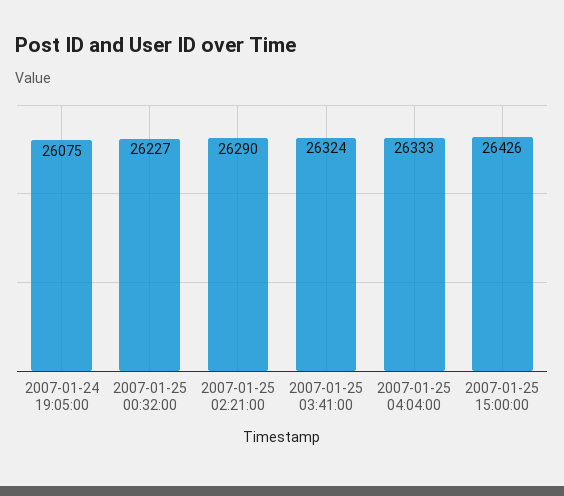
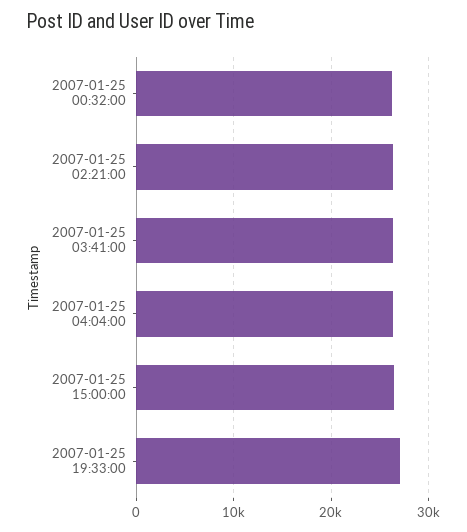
2007-01-24 19:05:00: 26075 -> none
2007-01-25 19:33:00: none -> 27000

